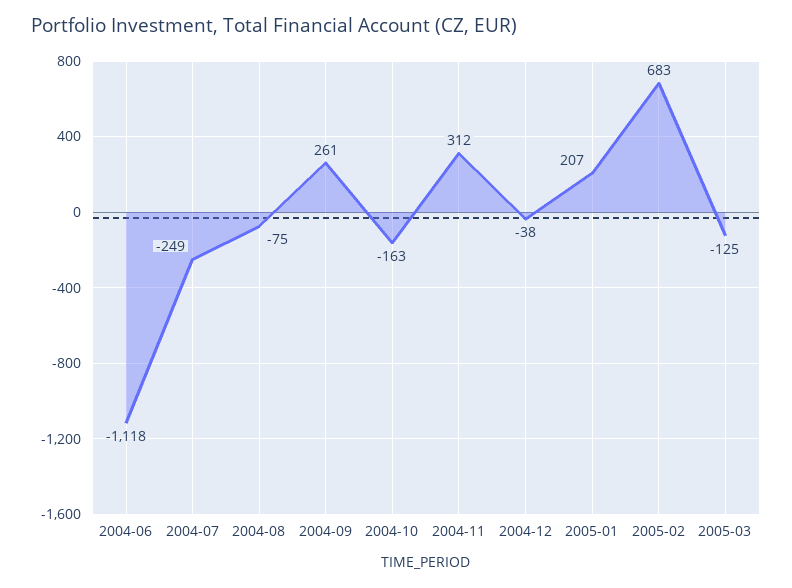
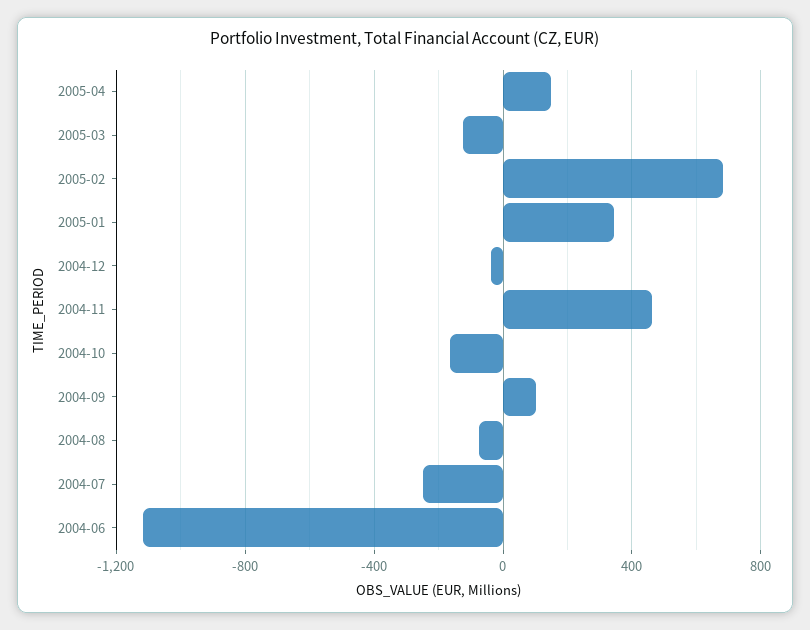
2004-09: 261 -> 100
2004-11: 312 -> 450
2005-01: 207 -> 350
2005-04: none -> 150

